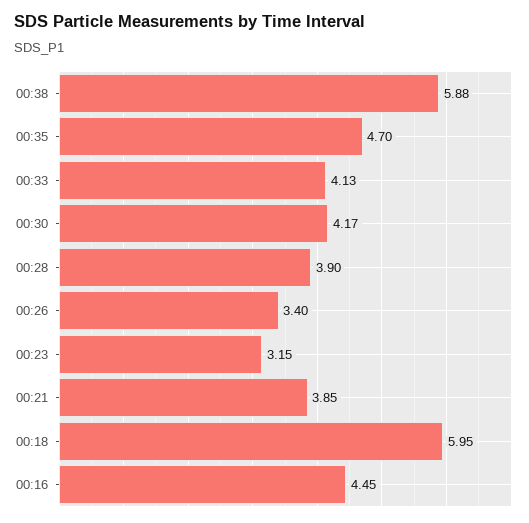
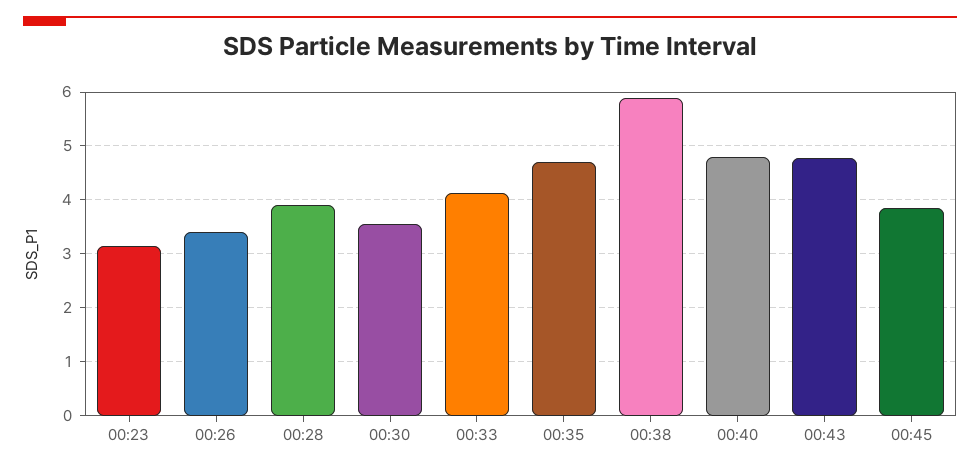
00:30: 4.17 -> 3.6
00:21: 3.85 -> none
00:18: 5.95 -> none
00:16: 4.45 -> none
00:40: none -> 4.8
00:43: none -> 4.8
00:45: none -> 3.8

